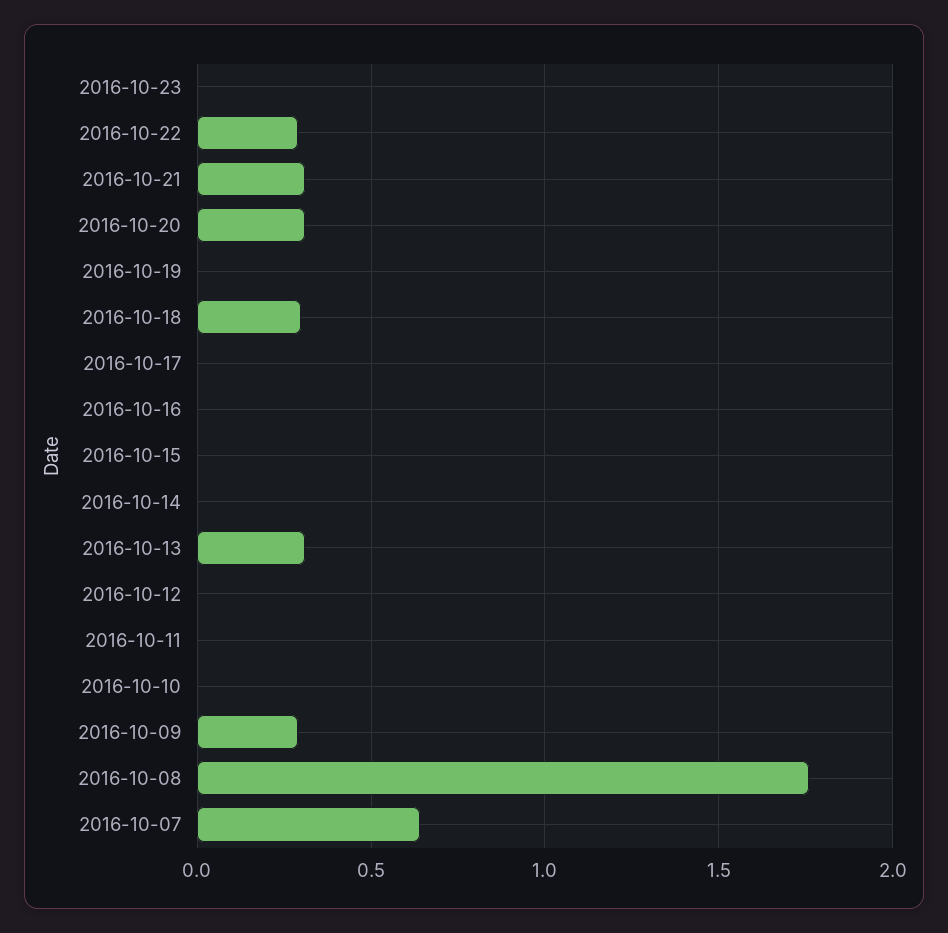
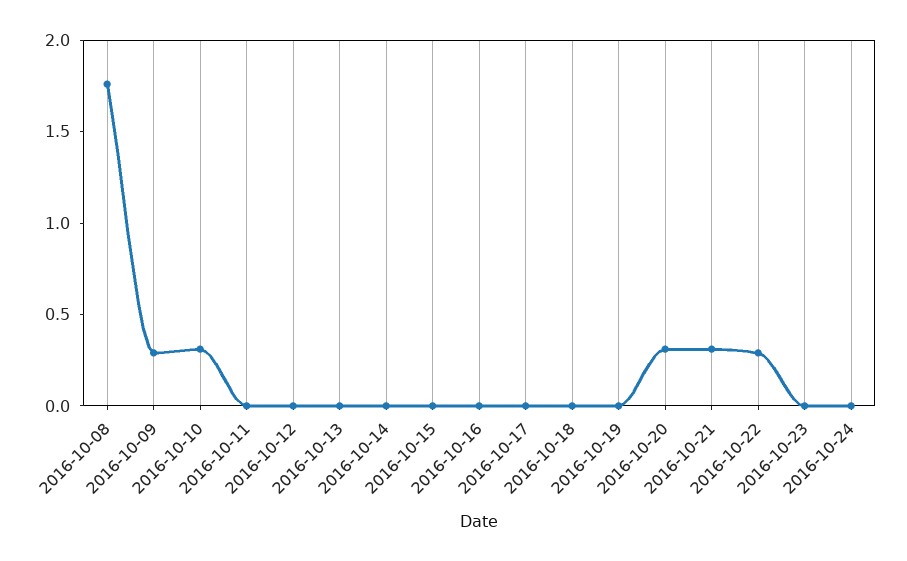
2016-10-18: 0.3 -> 0
2016-10-13: 0.3 -> 0
2016-10-10: 0 -> 0.3
2016-10-07: 0.65 -> none
2016-10-24: none -> 0

